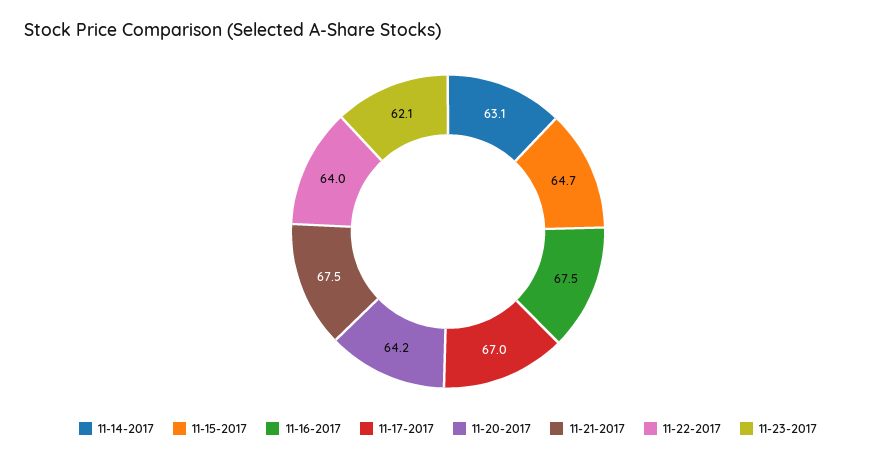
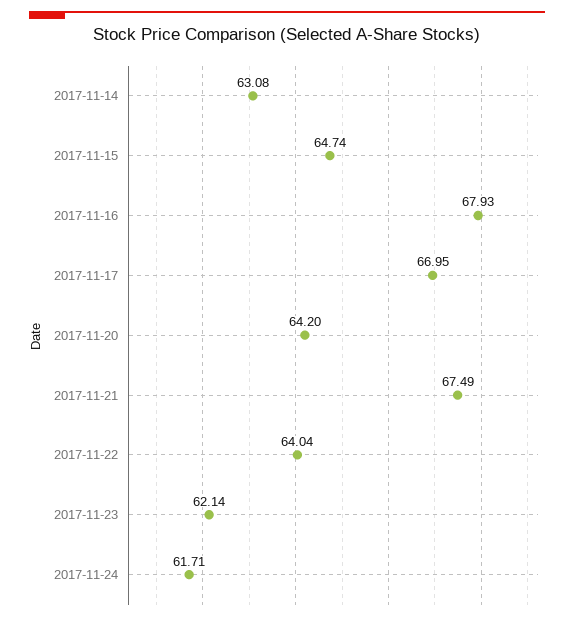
11-16-2017: 67.5 -> 67.93
2017-11-24: none -> 61.71

